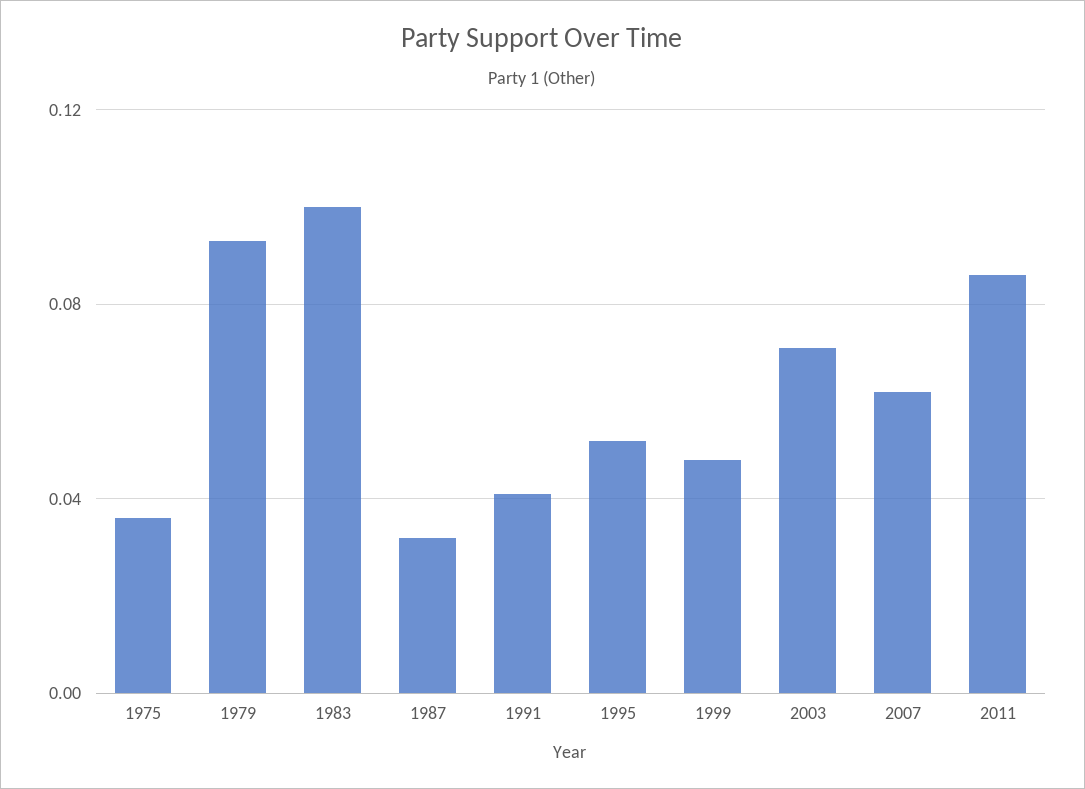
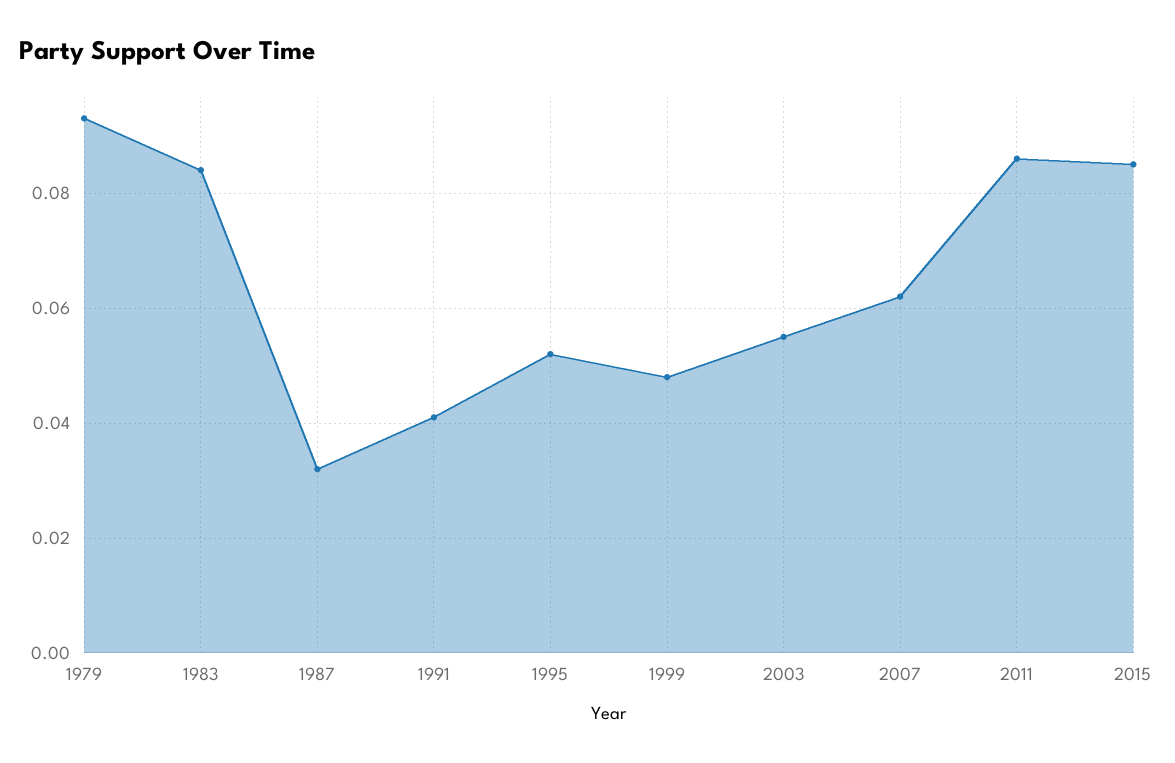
1975: 0.035 -> none
1983: 0.1 -> 0.085
2003: 0.07 -> 0.055
2015: none -> 0.085

